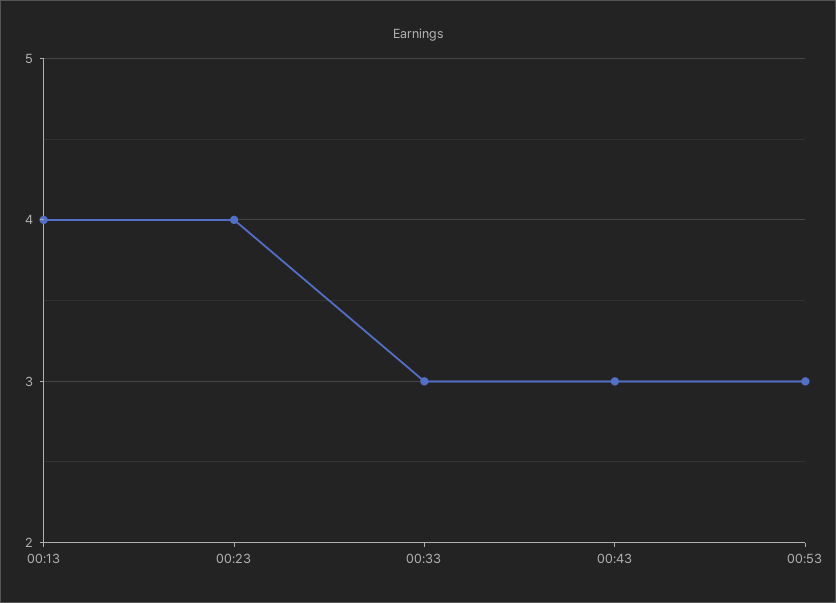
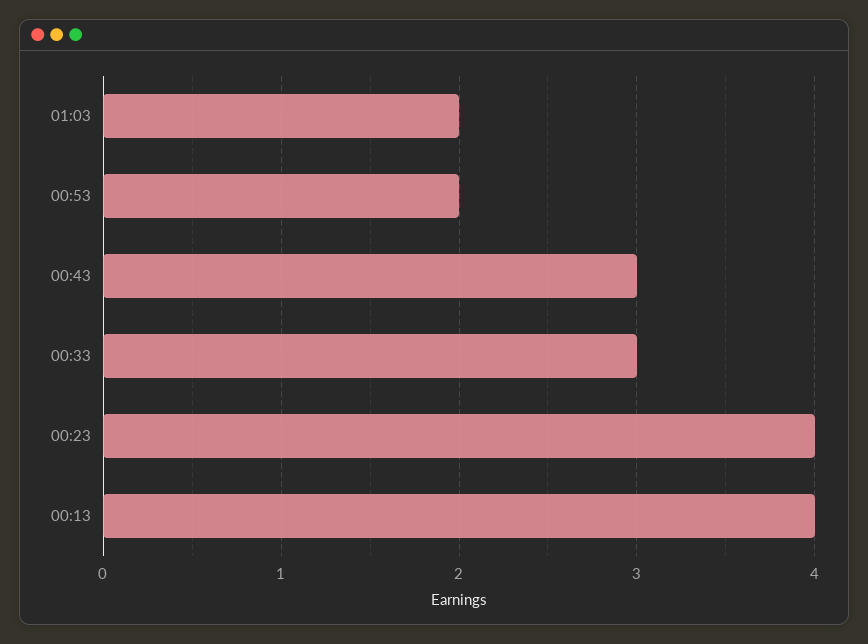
00:53: 3 -> 2
01:03: none -> 2

